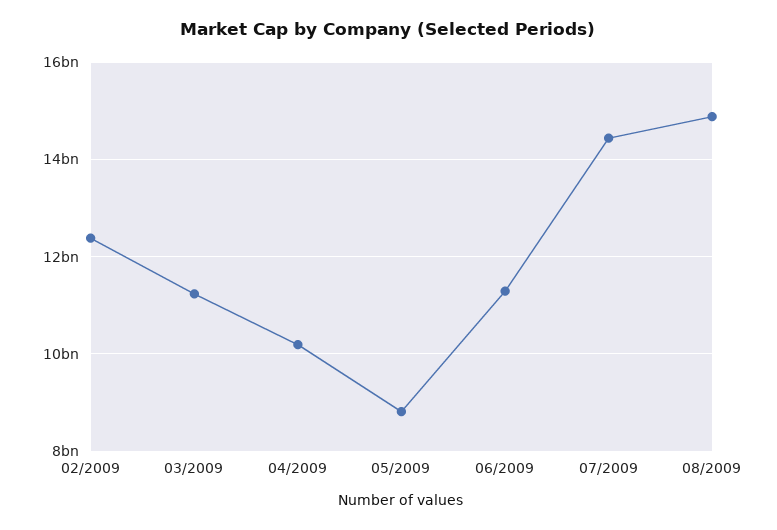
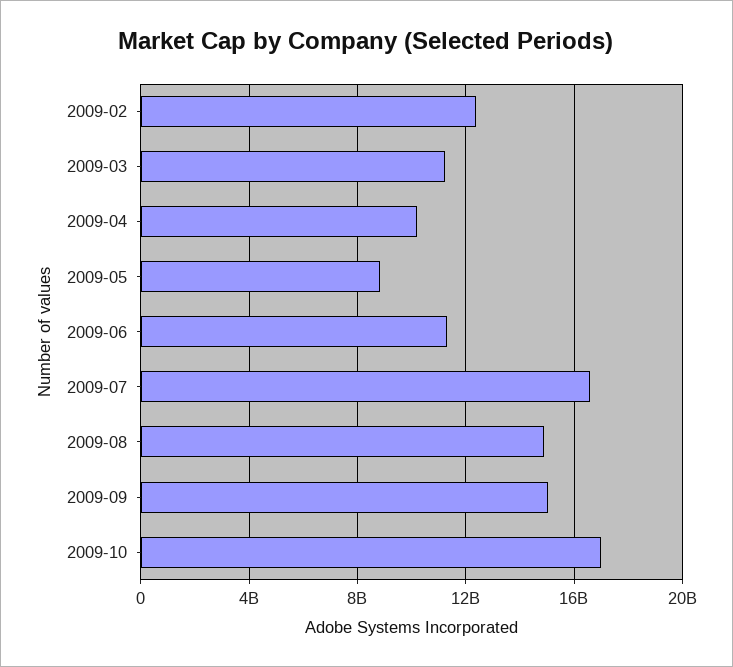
07/2009: 14400000000 -> 16500000000
2009-09: none -> 15000000000
2009-10: none -> 17000000000

